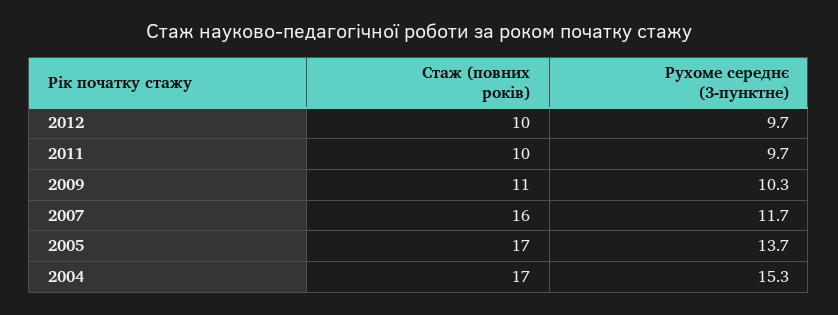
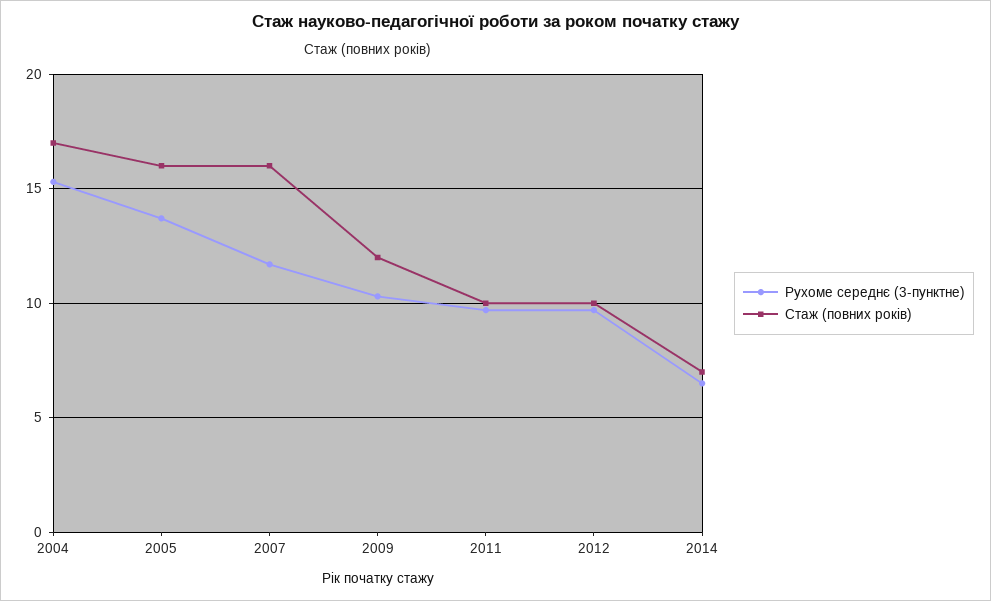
Стаж (повних років), 2009: 11 -> 12
Стаж (повних років), 2005: 17 -> 16
Рухоме середнє (3-пунктне), 2014: none -> 6.5
Стаж (повних років), 2014: none -> 7

